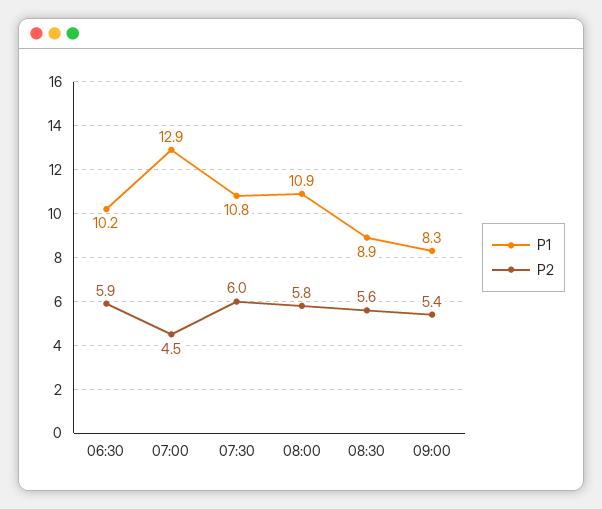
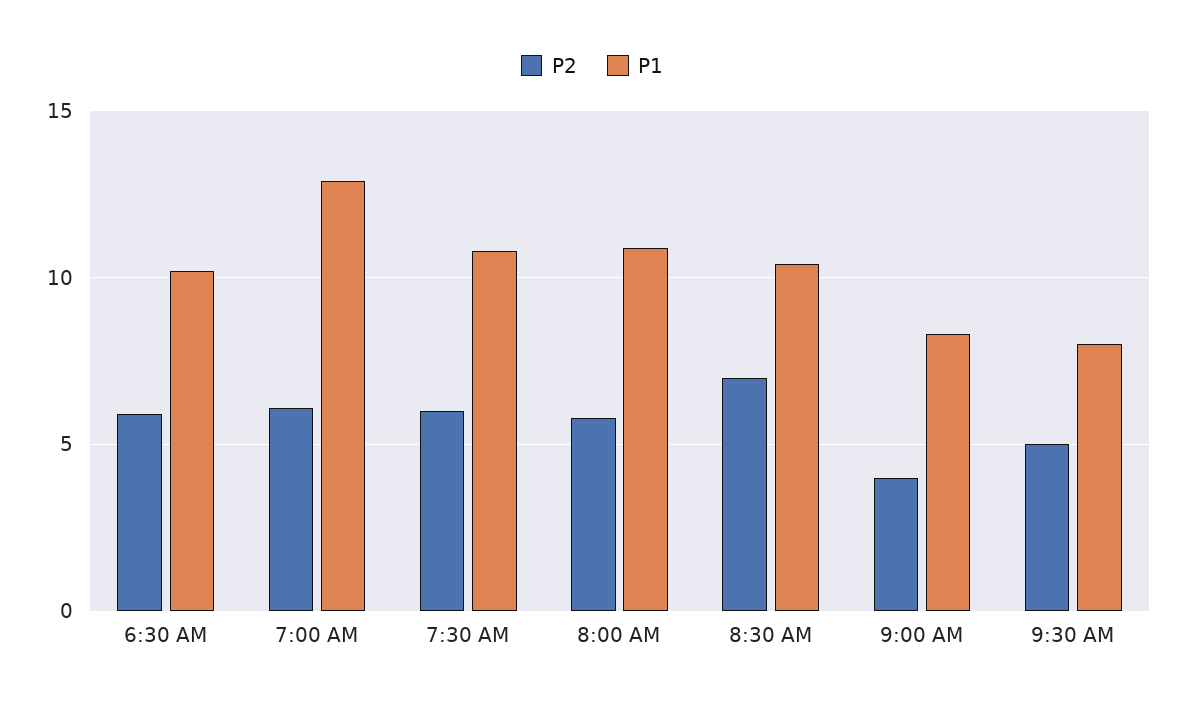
P2, 07:00: 4.5 -> 6
P1, 08:30: 8.9 -> 10.5
P2, 08:30: 5.6 -> 7
P2, 09:00: 5.4 -> 4
P2, 9:30 AM: none -> 5
P1, 9:30 AM: none -> 8

